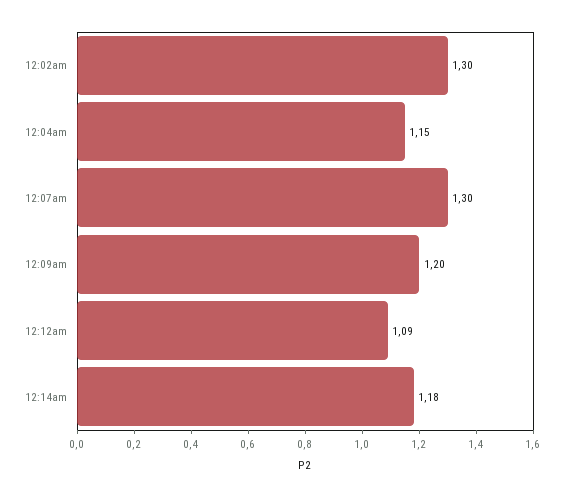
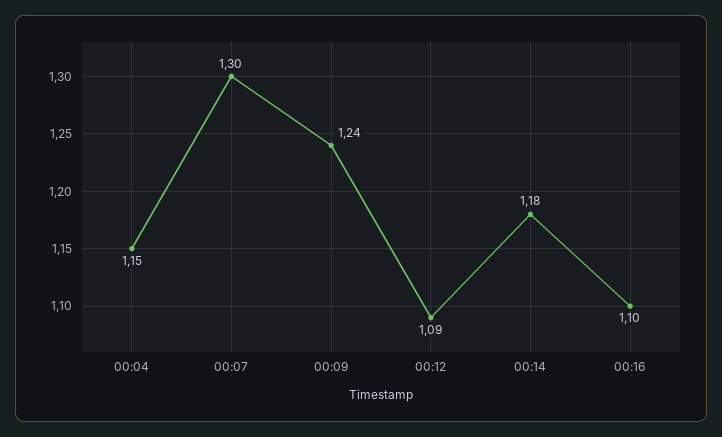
12:02am: 1.3 -> none
12:09am: 1.2 -> 1.24
00:16: none -> 1.1

